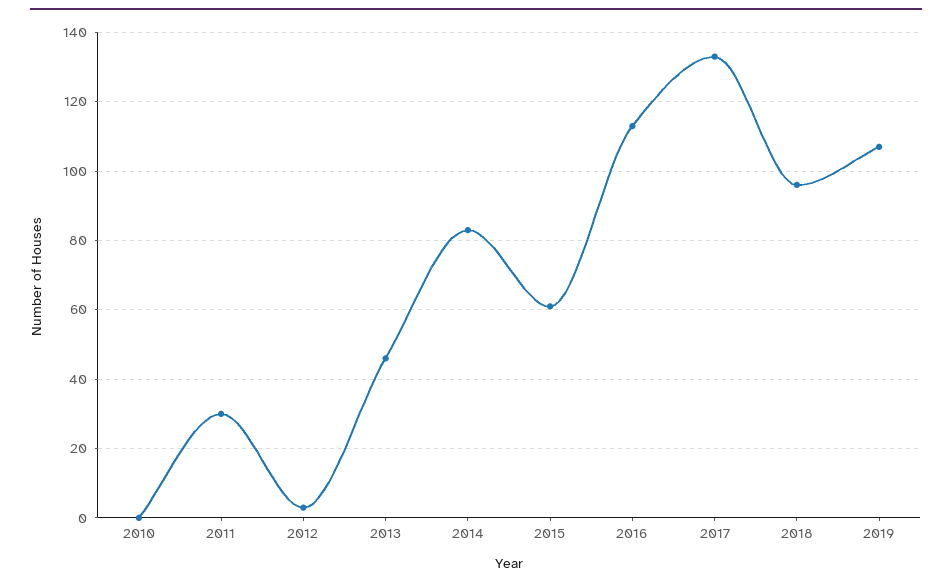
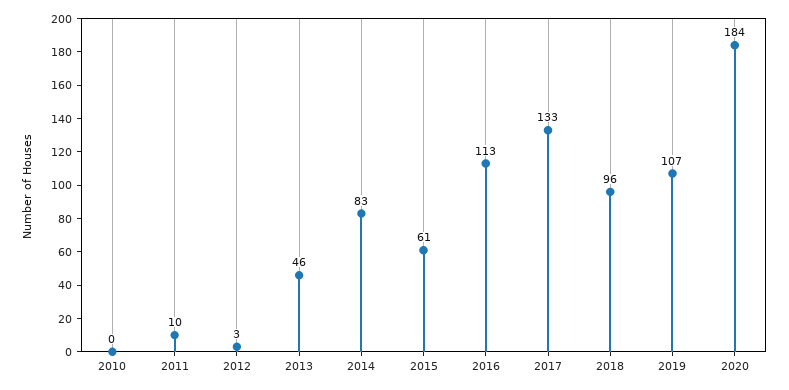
2011: 30 -> 10
2020: none -> 184

